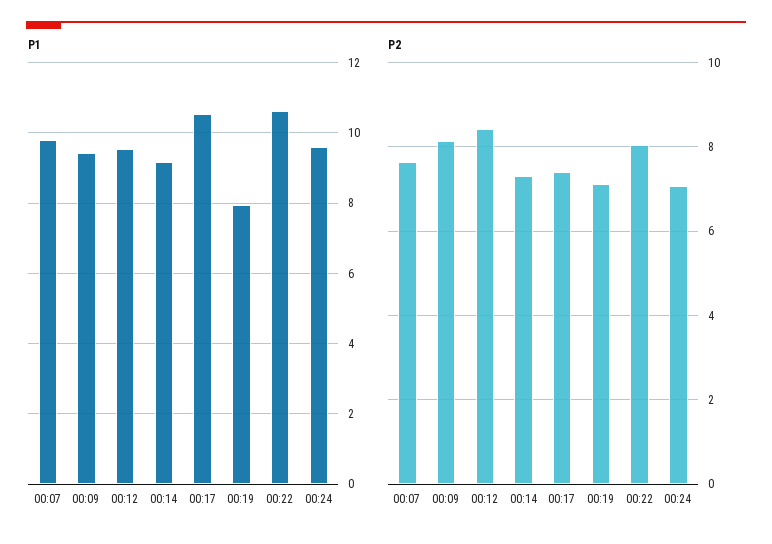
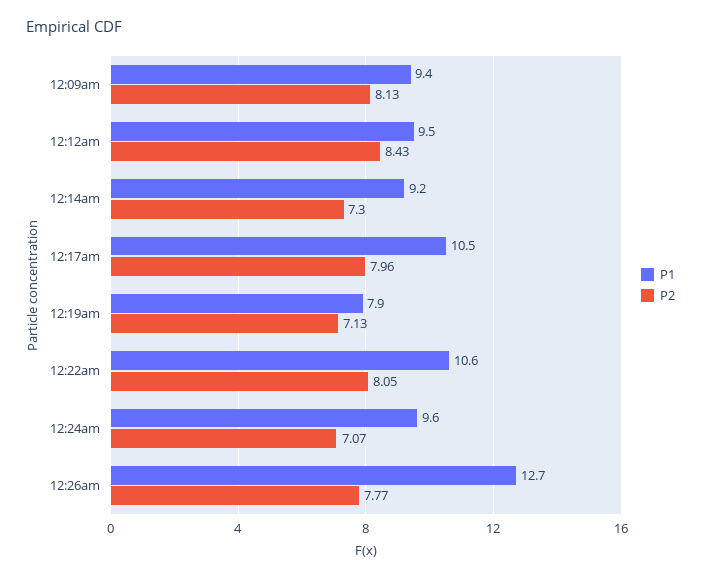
P1, 00:07: 9.8 -> none
P2, 00:07: 7.6 -> none
P2, 00:17: 7.4 -> 7.96
P1, 12:26am: none -> 12.7
P2, 12:26am: none -> 7.77

